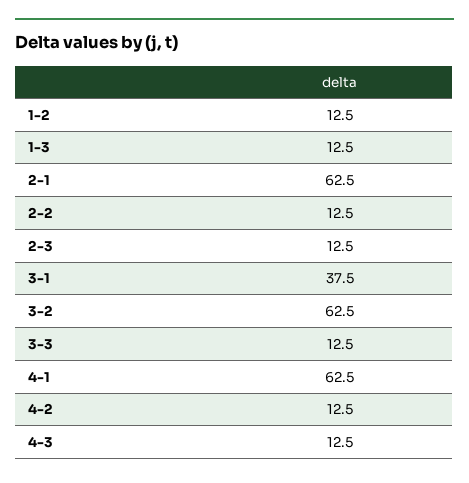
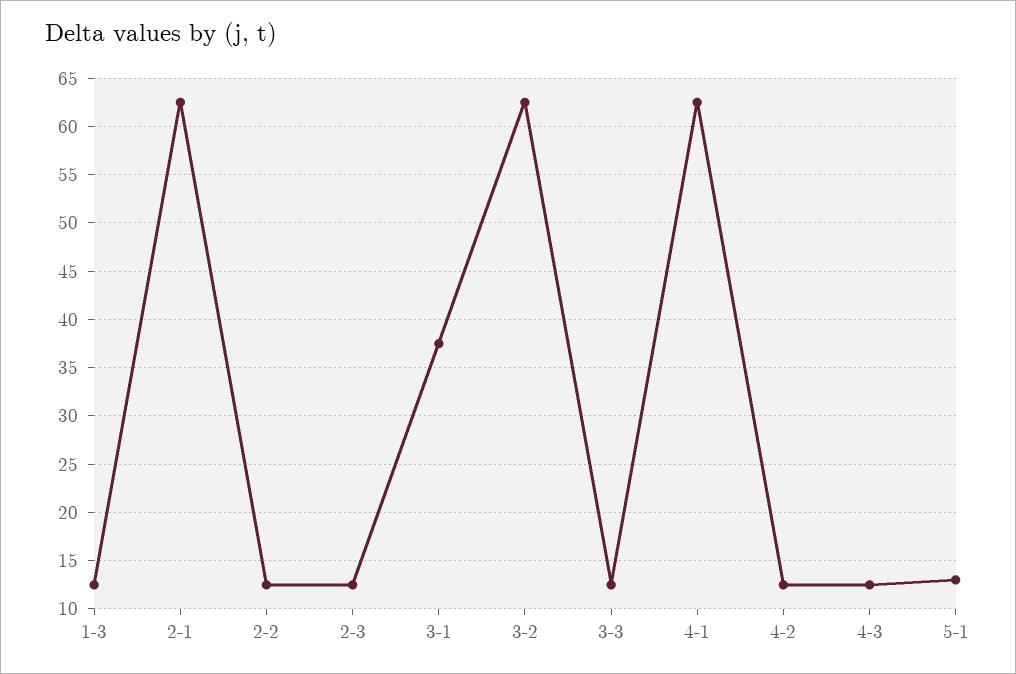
1-2: 12.5 -> none
5-1: none -> 13

